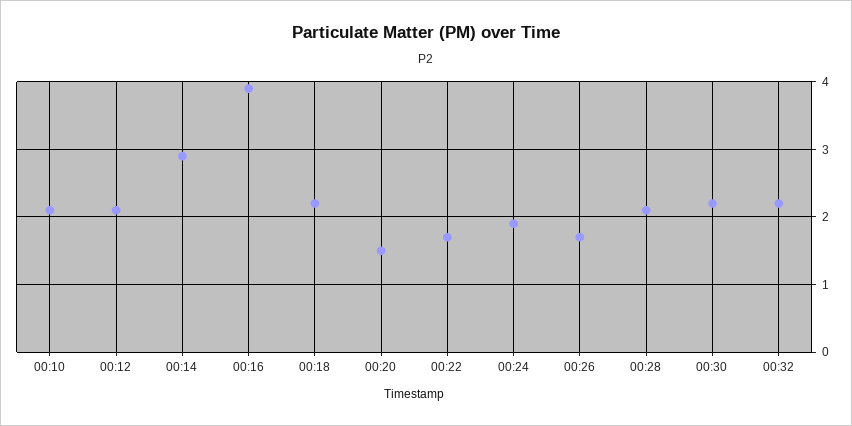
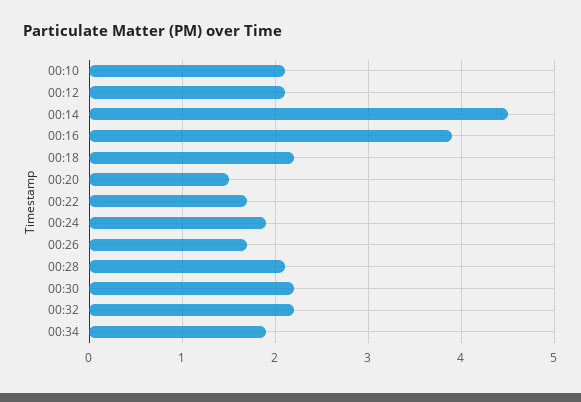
00:14: 2.9 -> 4.5
00:34: none -> 1.9

